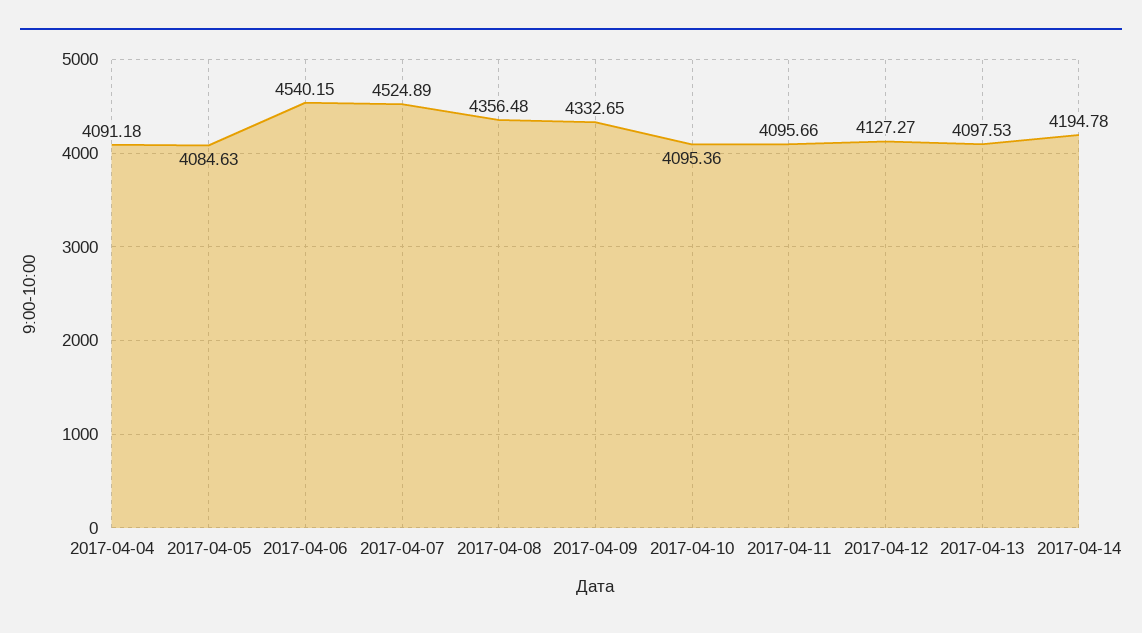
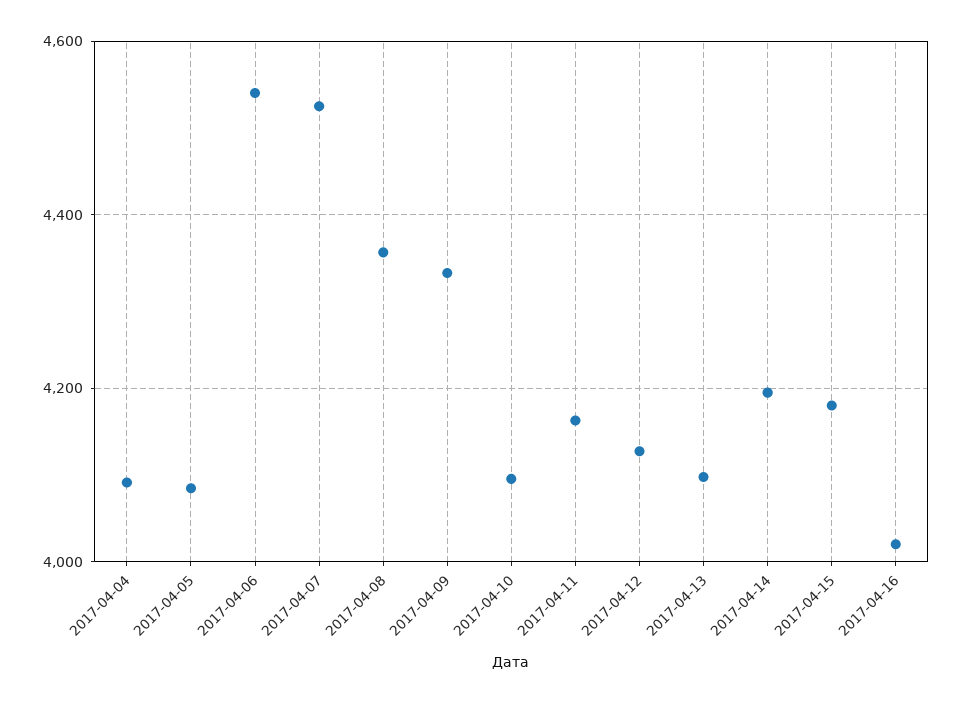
2017-04-11: 4095.66 -> 4160
2017-04-15: none -> 4180
2017-04-16: none -> 4020

